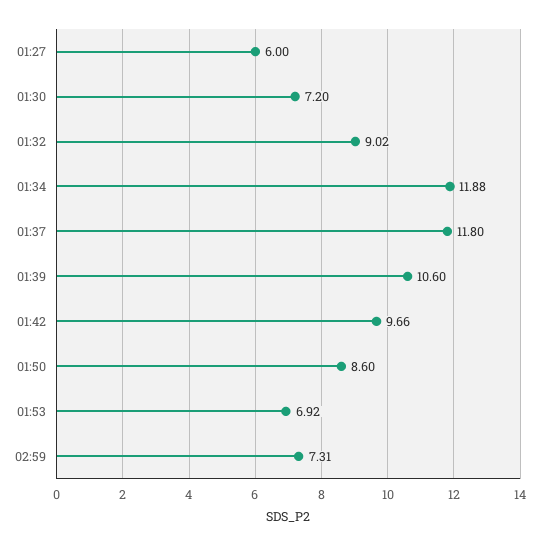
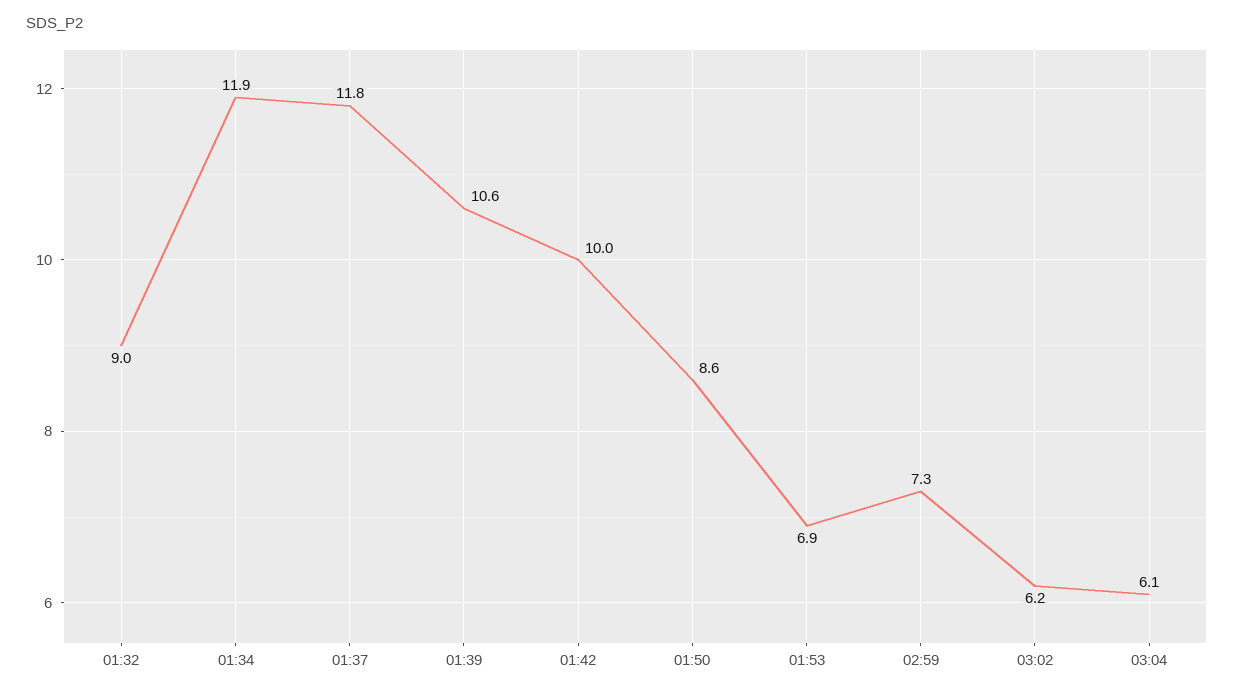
01:27: 6 -> none
01:30: 7.2 -> none
01:42: 9.66 -> 10
03:02: none -> 6.2
03:04: none -> 6.1

